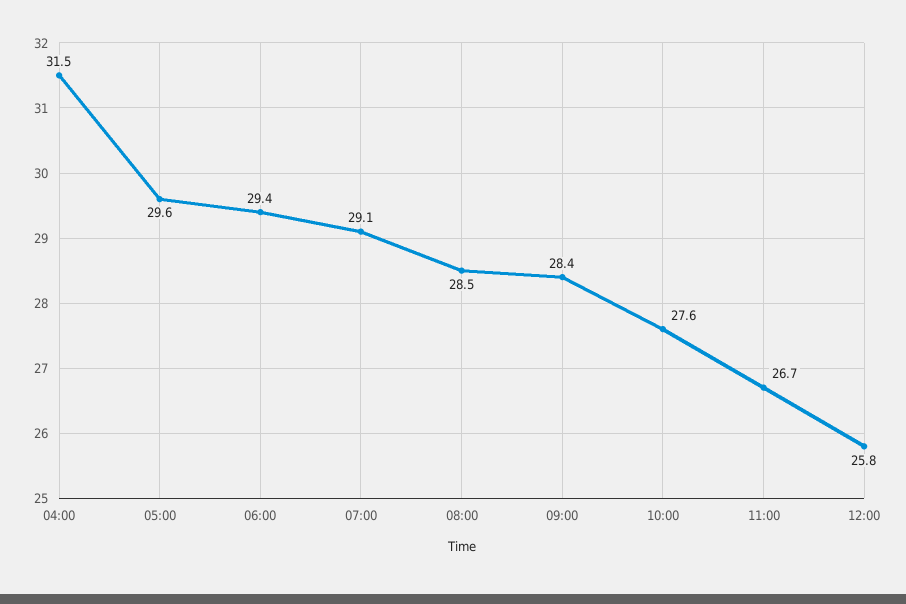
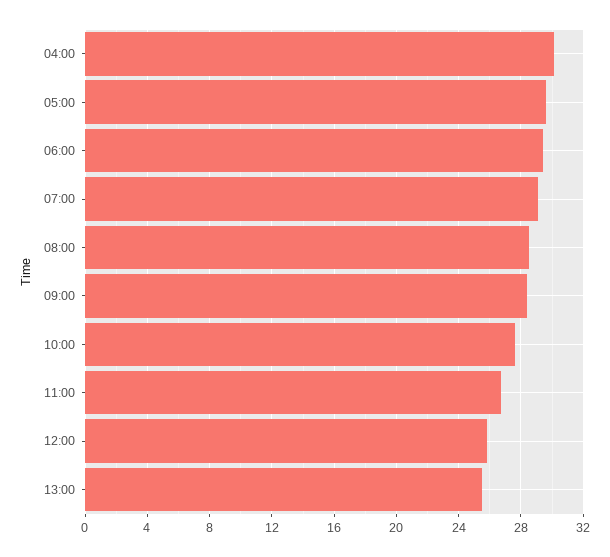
04:00: 31.5 -> 30
13:00: none -> 25.5

